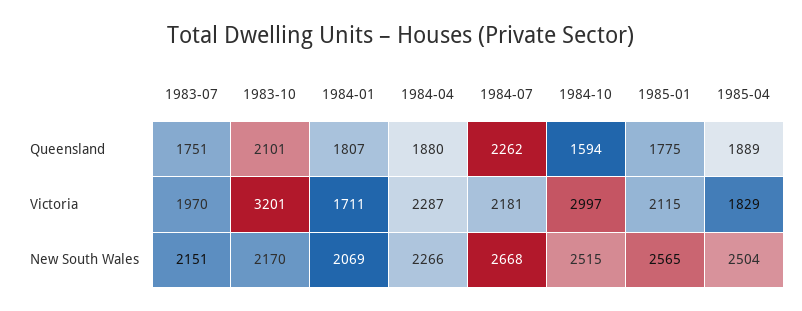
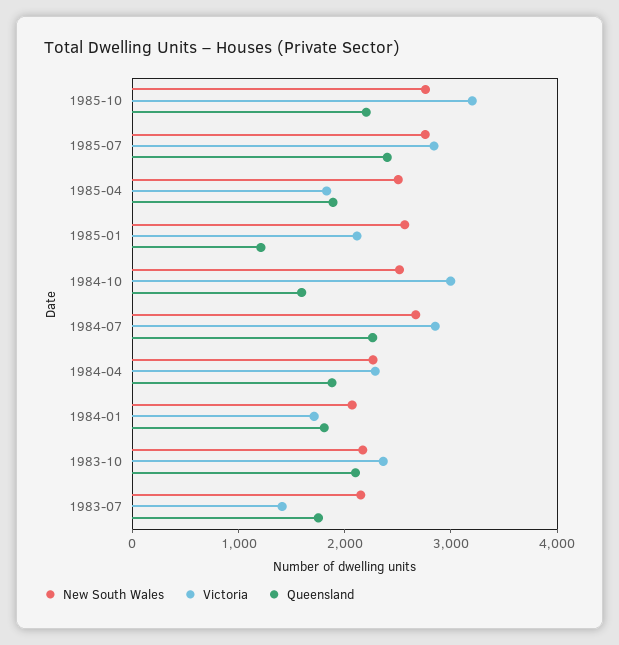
Queensland, 1985-01: 1775 -> 1200
Victoria, 1983-07: 1970 -> 1400
Victoria, 1983-10: 3201 -> 2400
Victoria, 1984-07: 2181 -> 2800
New South Wales, 1985-10: none -> 2800
Victoria, 1985-10: none -> 3200
Queensland, 1985-10: none -> 2200
New South Wales, 1985-07: none -> 2800
Victoria, 1985-07: none -> 2800
Queensland, 1985-07: none -> 2400

